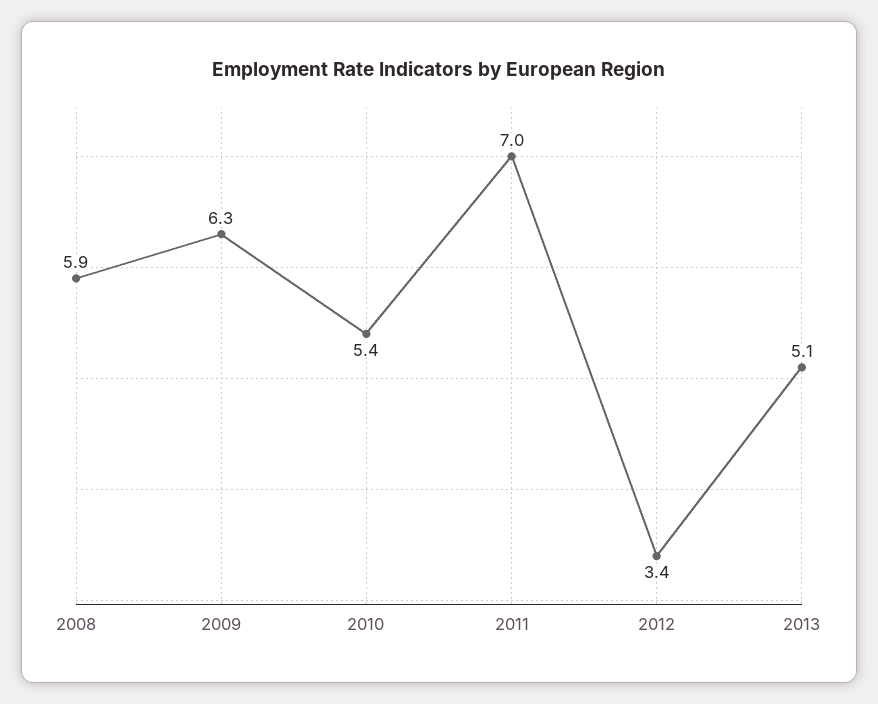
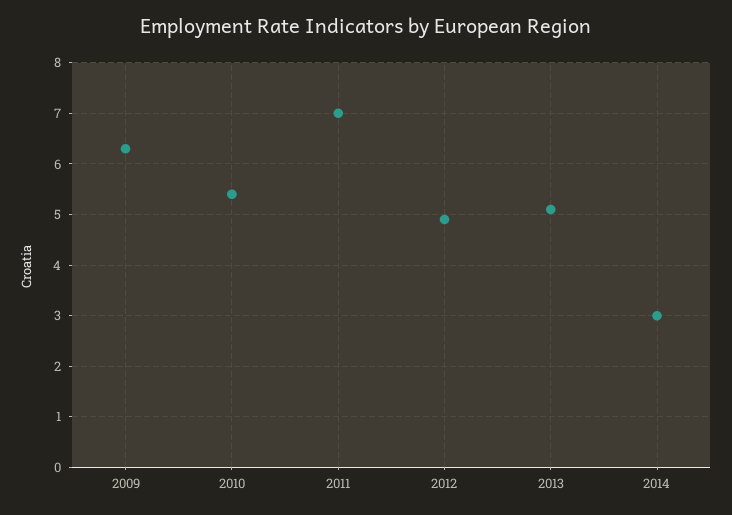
2008: 5.9 -> none
2012: 3.4 -> 5
2014: none -> 3

